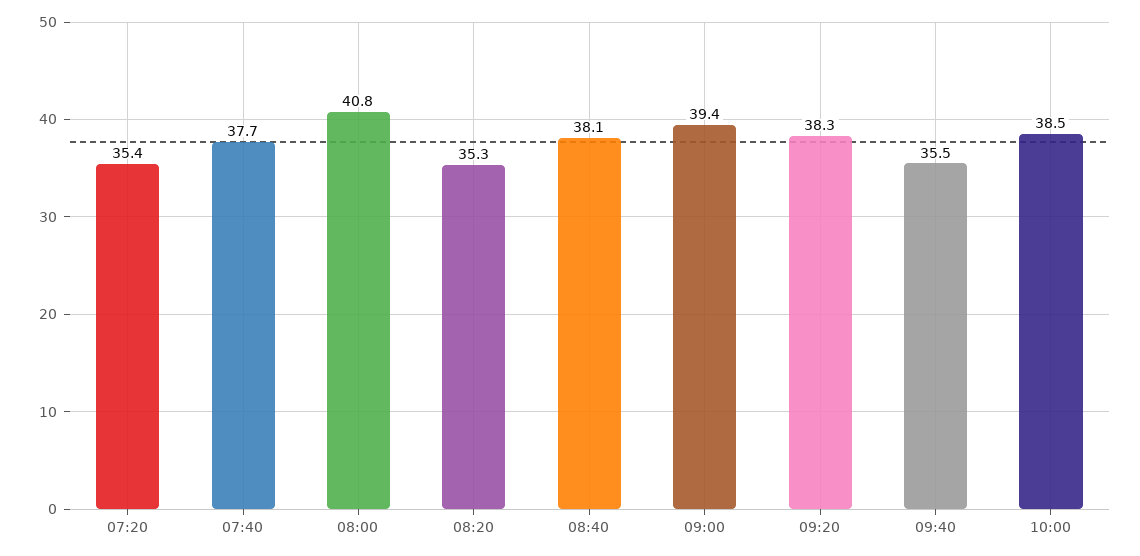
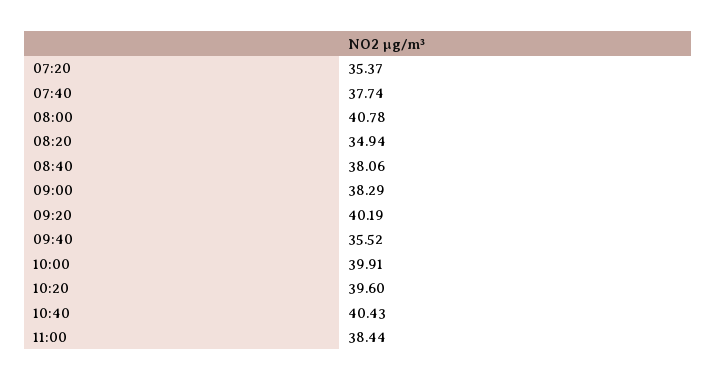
08:20: 35.3 -> 34.94
09:00: 39.4 -> 38.29
09:20: 38.3 -> 40.19
10:00: 38.5 -> 39.91
10:20: none -> 39.6
10:40: none -> 40.43
11:00: none -> 38.44

